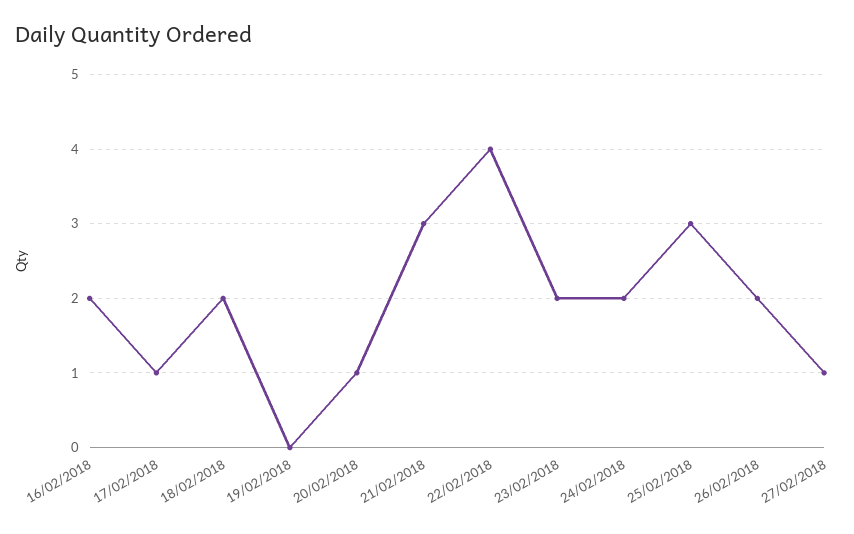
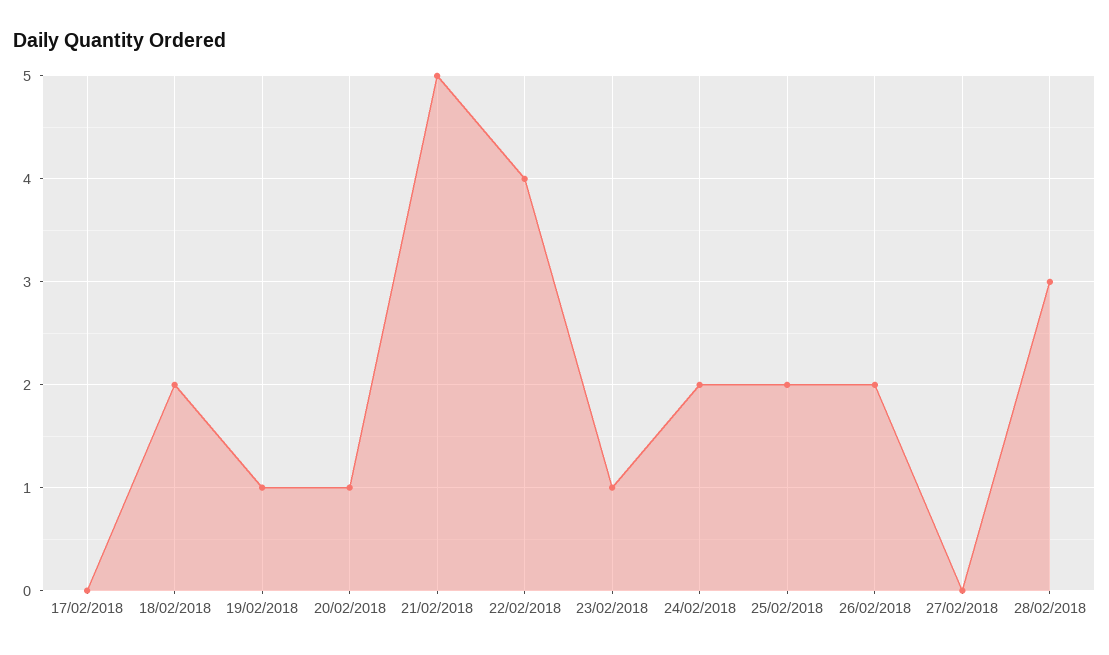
16/02/2018: 2 -> none
17/02/2018: 1 -> 0
19/02/2018: 0 -> 1
21/02/2018: 3 -> 5
23/02/2018: 2 -> 1
25/02/2018: 3 -> 2
27/02/2018: 1 -> 0
28/02/2018: none -> 3

